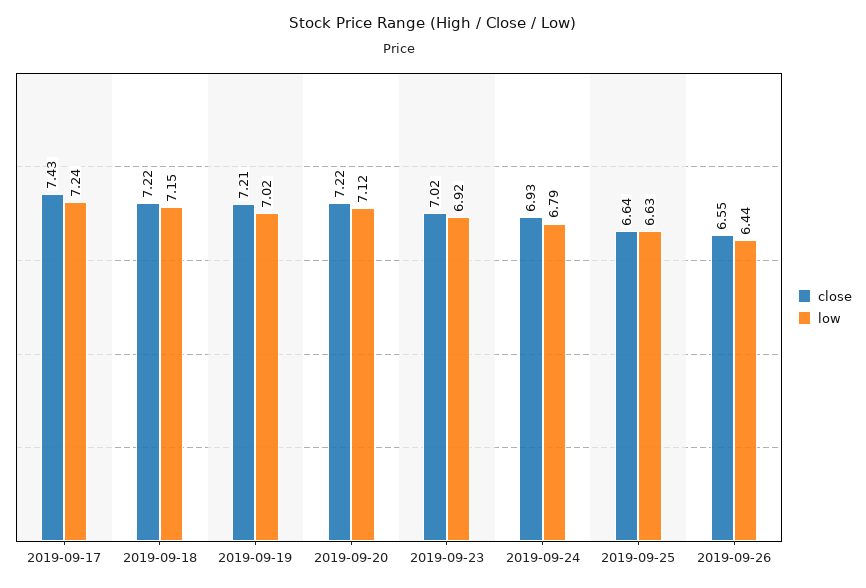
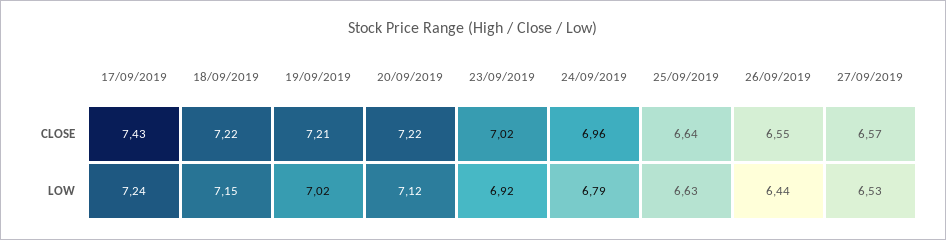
close, 2019-09-24: 6.93 -> 6.96
close, 27/09/2019: none -> 6.57
low, 27/09/2019: none -> 6.53

